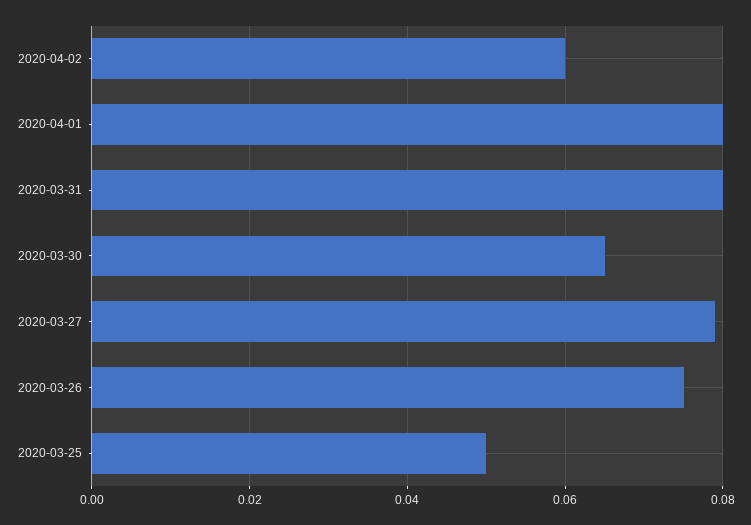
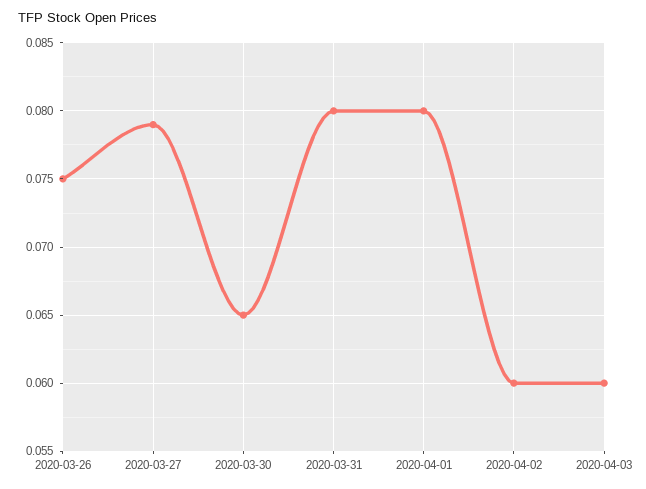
2020-03-25: 0.05 -> none
2020-04-03: none -> 0.06

